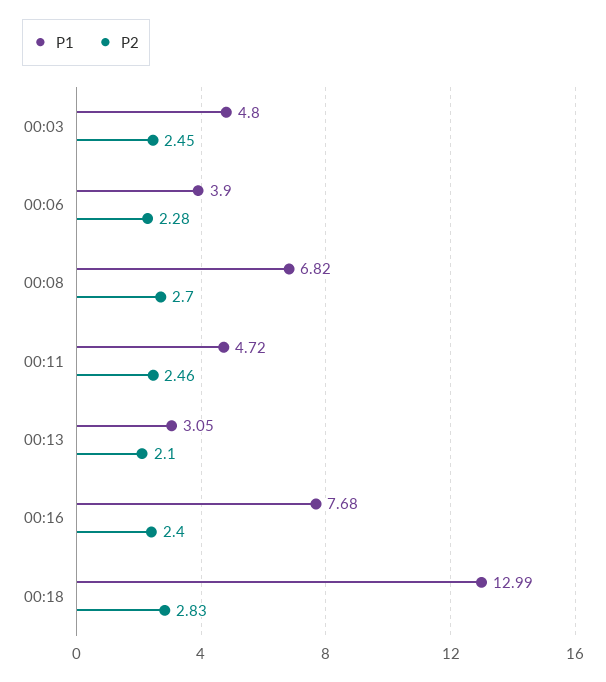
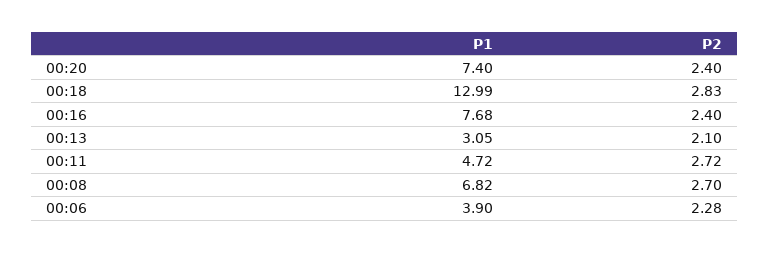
P1, 00:03: 4.8 -> none
P2, 00:03: 2.45 -> none
P2, 00:11: 2.46 -> 2.72
P1, 00:20: none -> 7.4
P2, 00:20: none -> 2.4

